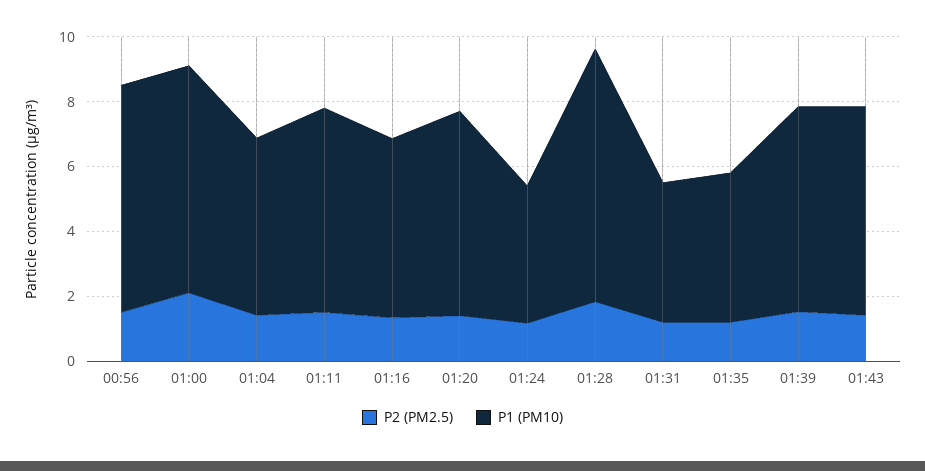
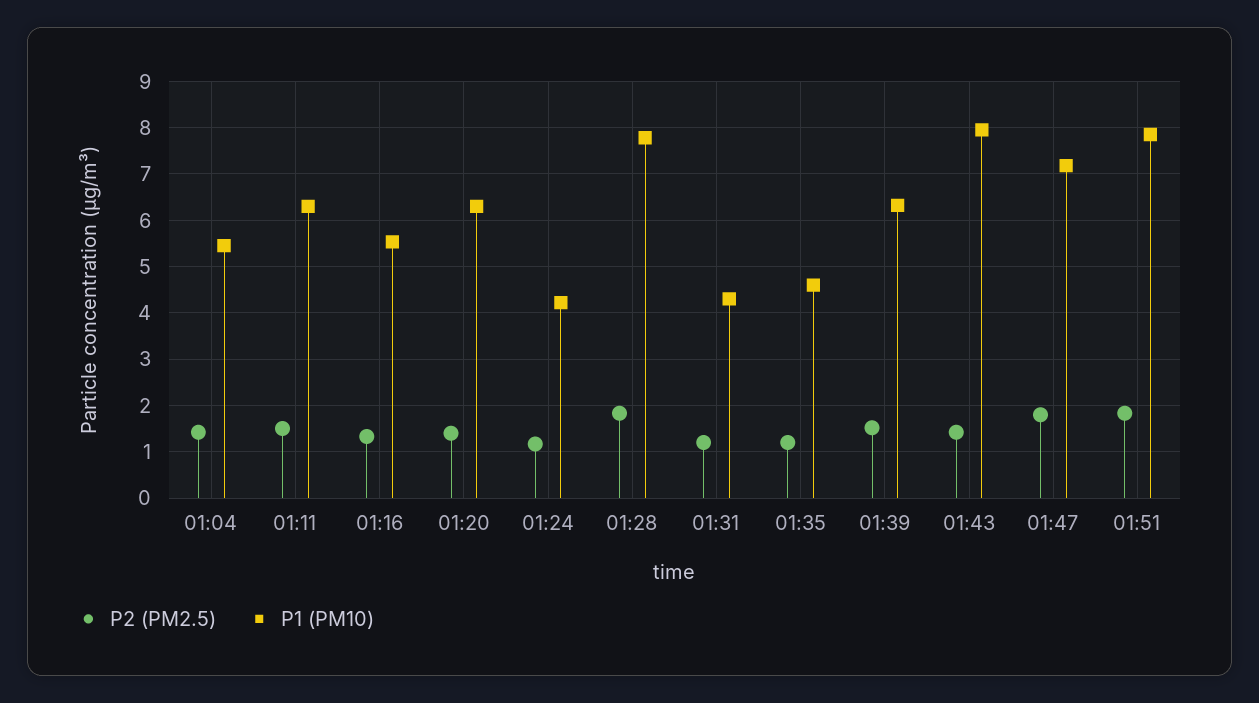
P2 (PM2.5), 00:56: 1.5 -> none
P1 (PM10), 00:56: 7 -> none
P2 (PM2.5), 01:00: 2 -> none
P1 (PM10), 01:00: 7 -> none
P1 (PM10), 01:43: 6.5 -> 8
P2 (PM2.5), 01:47: none -> 1.8
P1 (PM10), 01:47: none -> 7.2
P2 (PM2.5), 01:51: none -> 1.8
P1 (PM10), 01:51: none -> 7.8

